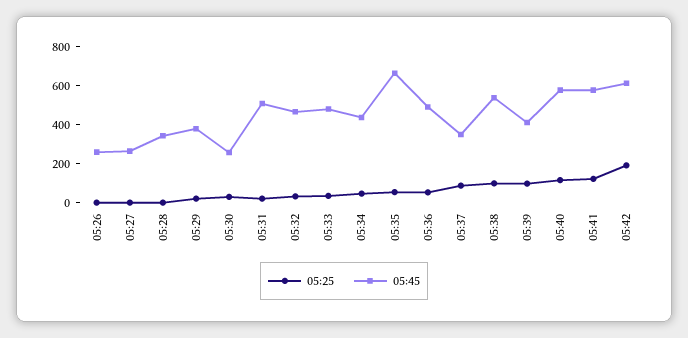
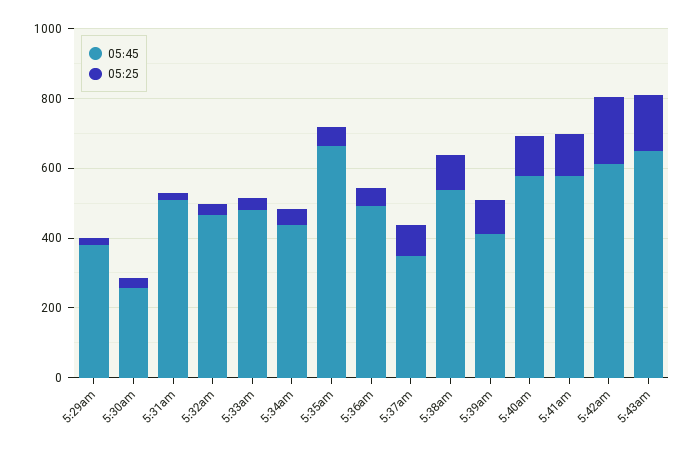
05:25, 05:26: 0 -> none
05:45, 05:26: 250 -> none
05:25, 05:27: 0 -> none
05:45, 05:27: 250 -> none
05:25, 05:28: 0 -> none
05:45, 05:28: 350 -> none
05:45, 5:43am: none -> 650
05:25, 5:43am: none -> 150

